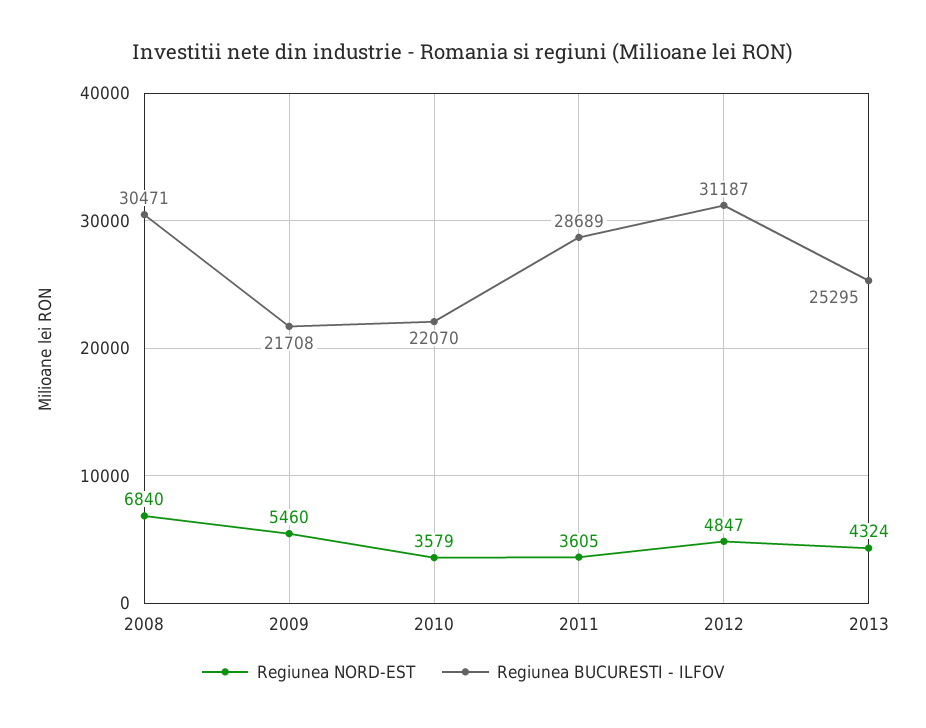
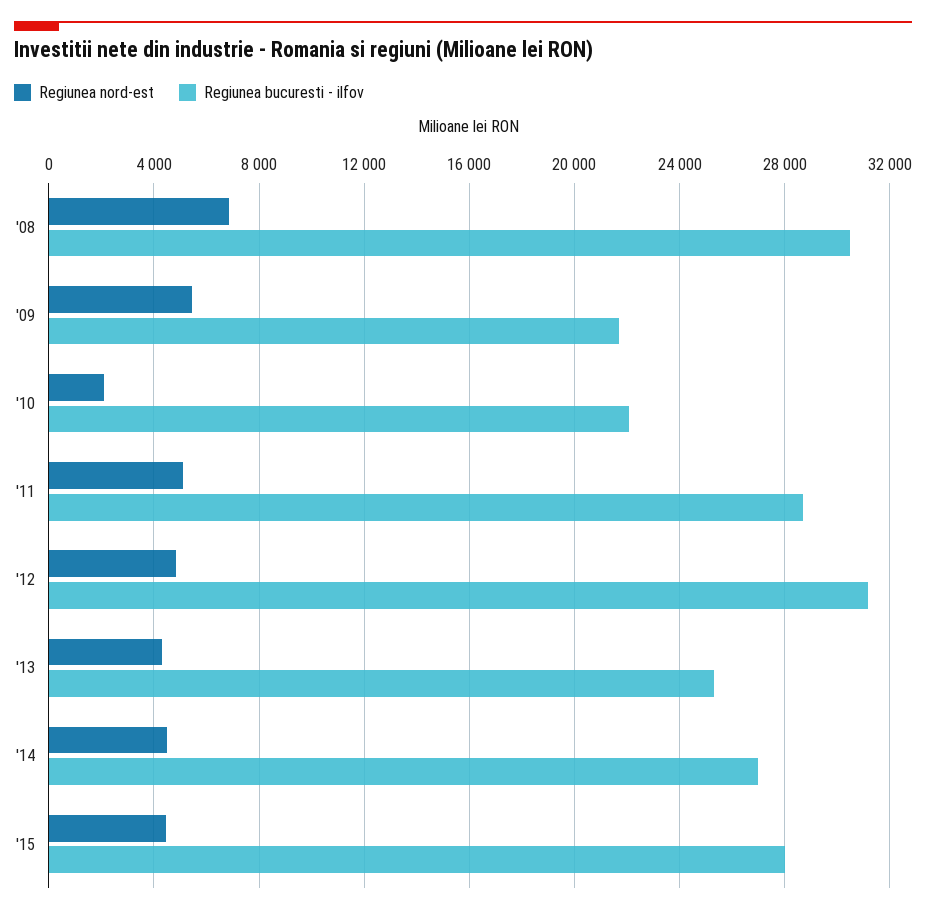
Regiunea NORD-EST, 2010: 3579 -> 2000
Regiunea NORD-EST, 2011: 3605 -> 5000
Regiunea NORD-EST, '14: none -> 4500
Regiunea BUCURESTI - ILFOV, '14: none -> 27000
Regiunea NORD-EST, '15: none -> 4500
Regiunea BUCURESTI - ILFOV, '15: none -> 28000

